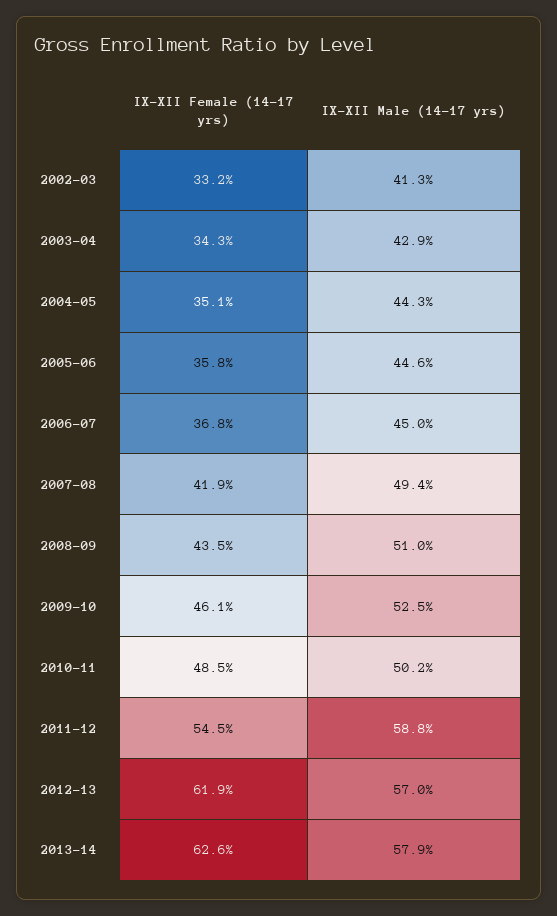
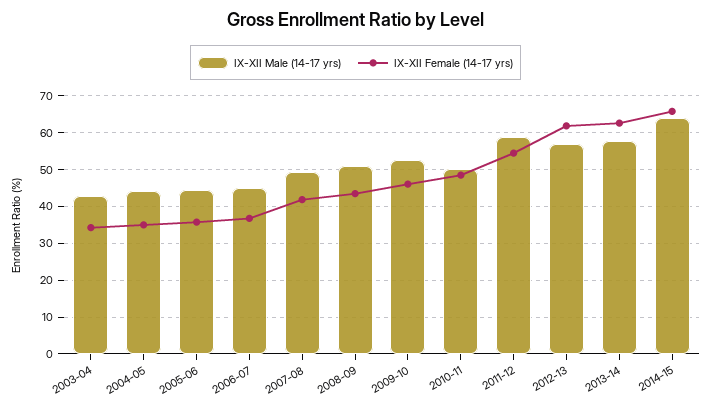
IX-XII Female (14-17 yrs), 2002-03: 33.2 -> none
IX-XII Male (14-17 yrs), 2002-03: 41.3 -> none
IX-XII Male (14-17 yrs), 2014-15: none -> 64
IX-XII Female (14-17 yrs), 2014-15: none -> 66

